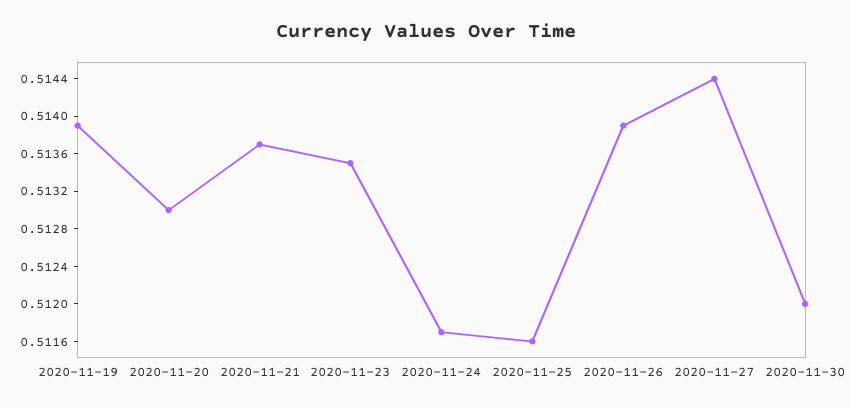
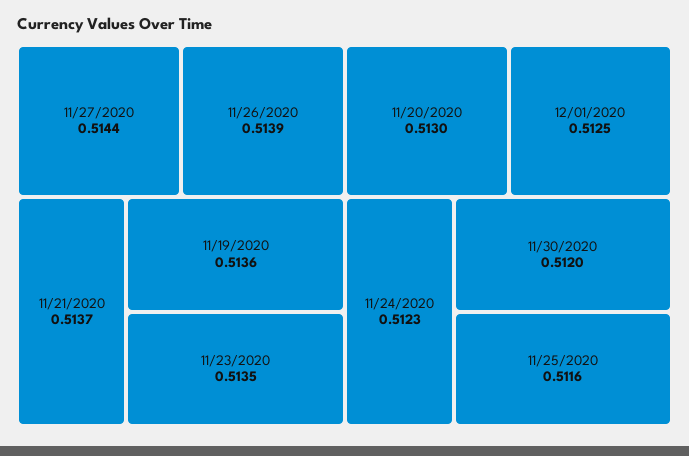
2020-11-19: 0.5139 -> 0.5136
2020-11-24: 0.5117 -> 0.5123
12/01/2020: none -> 0.5125

